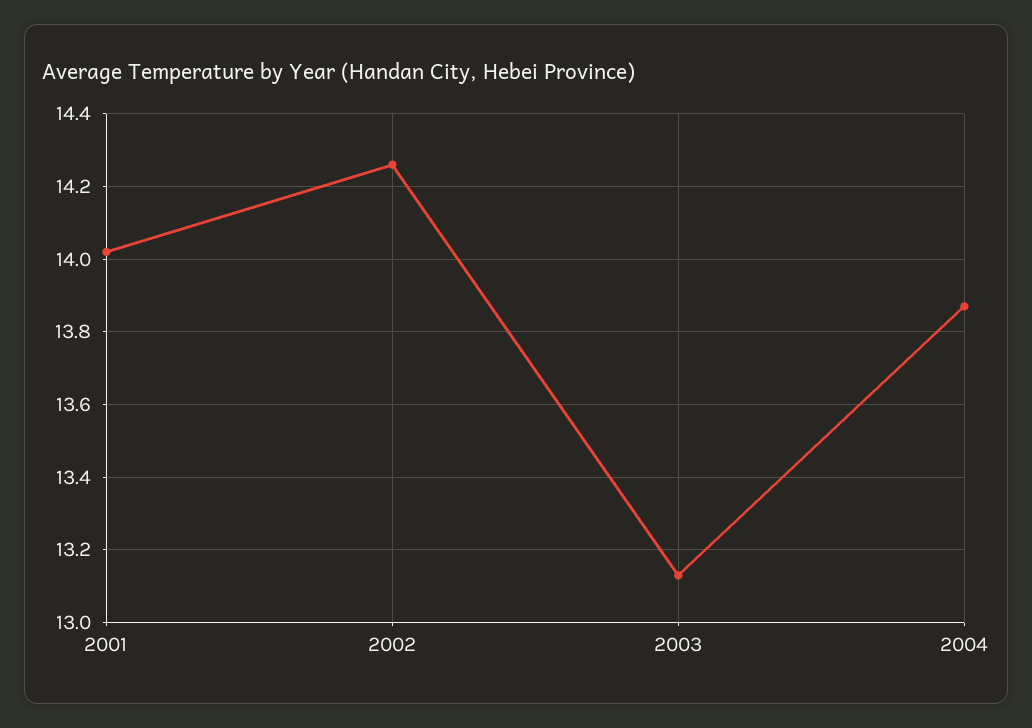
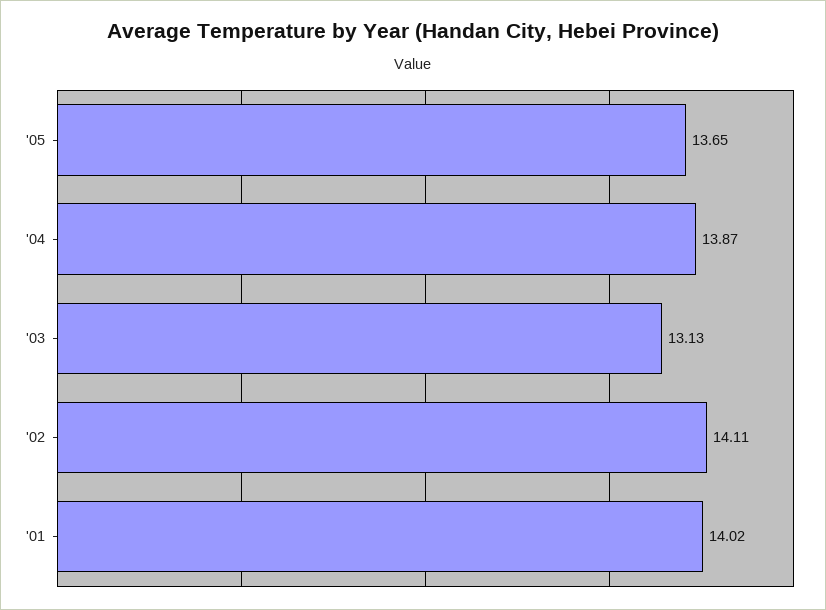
2002: 14.25 -> 14.11
'05: none -> 13.65

